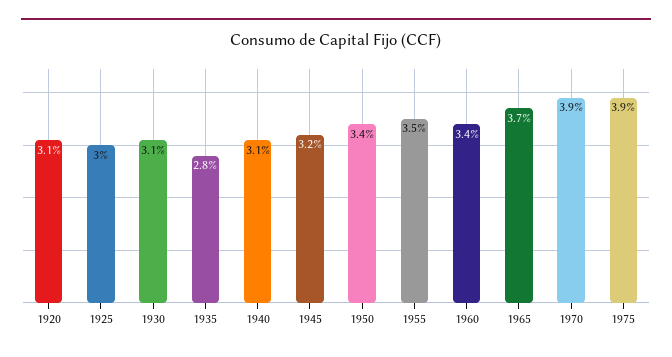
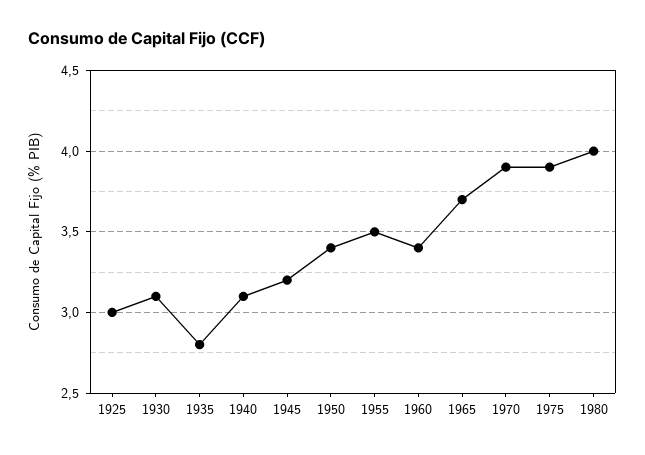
1920: 3.1 -> none
1980: none -> 4

